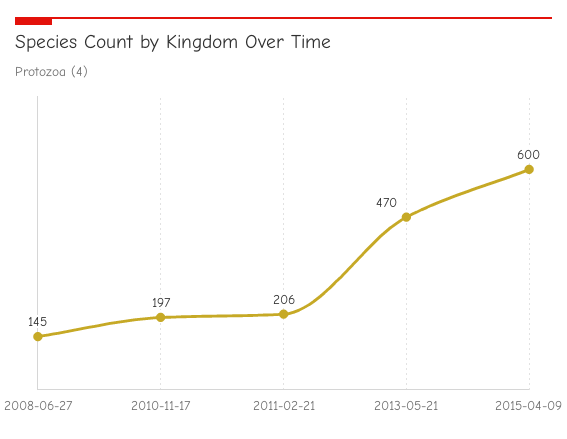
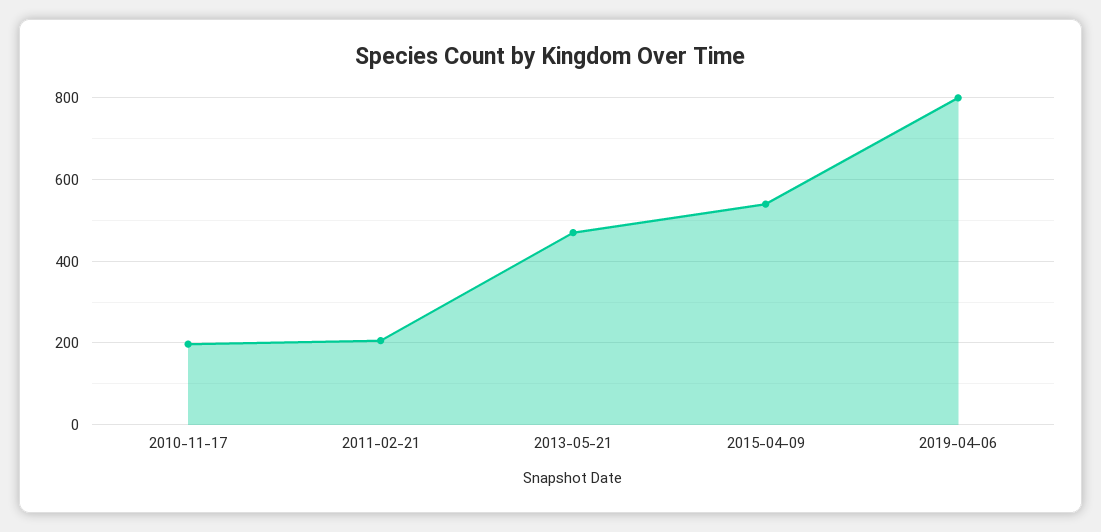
2008-06-27: 145 -> none
2015-04-09: 600 -> 540
2019-04-06: none -> 800

